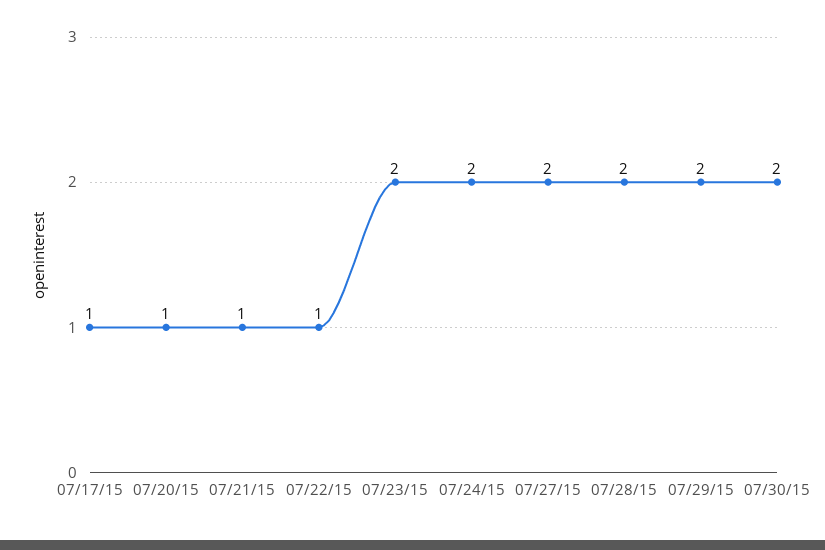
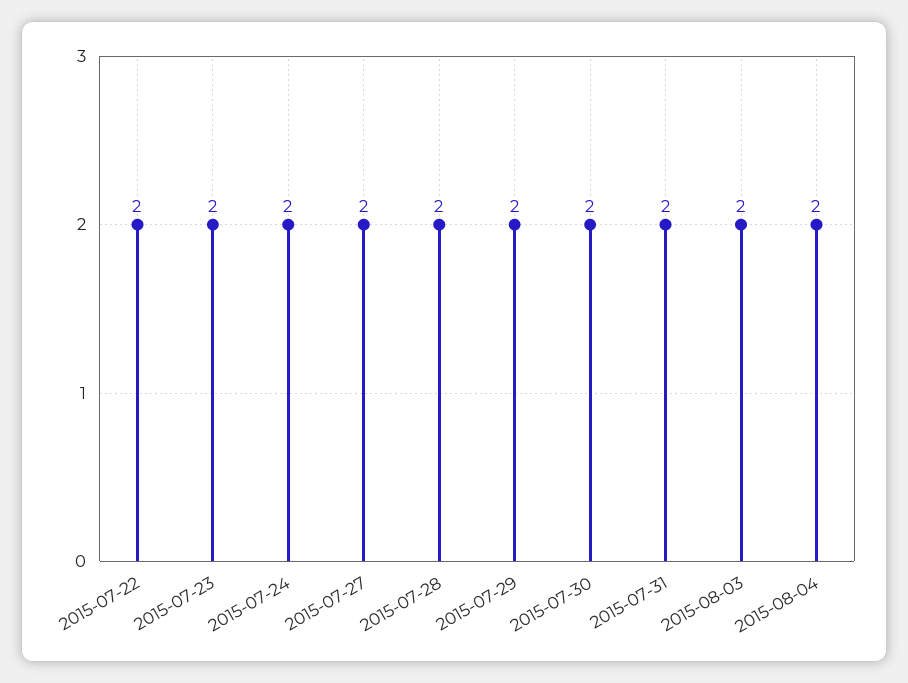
07/17/15: 1 -> none
07/20/15: 1 -> none
07/21/15: 1 -> none
07/22/15: 1 -> 2
2015-07-31: none -> 2
2015-08-03: none -> 2
2015-08-04: none -> 2

